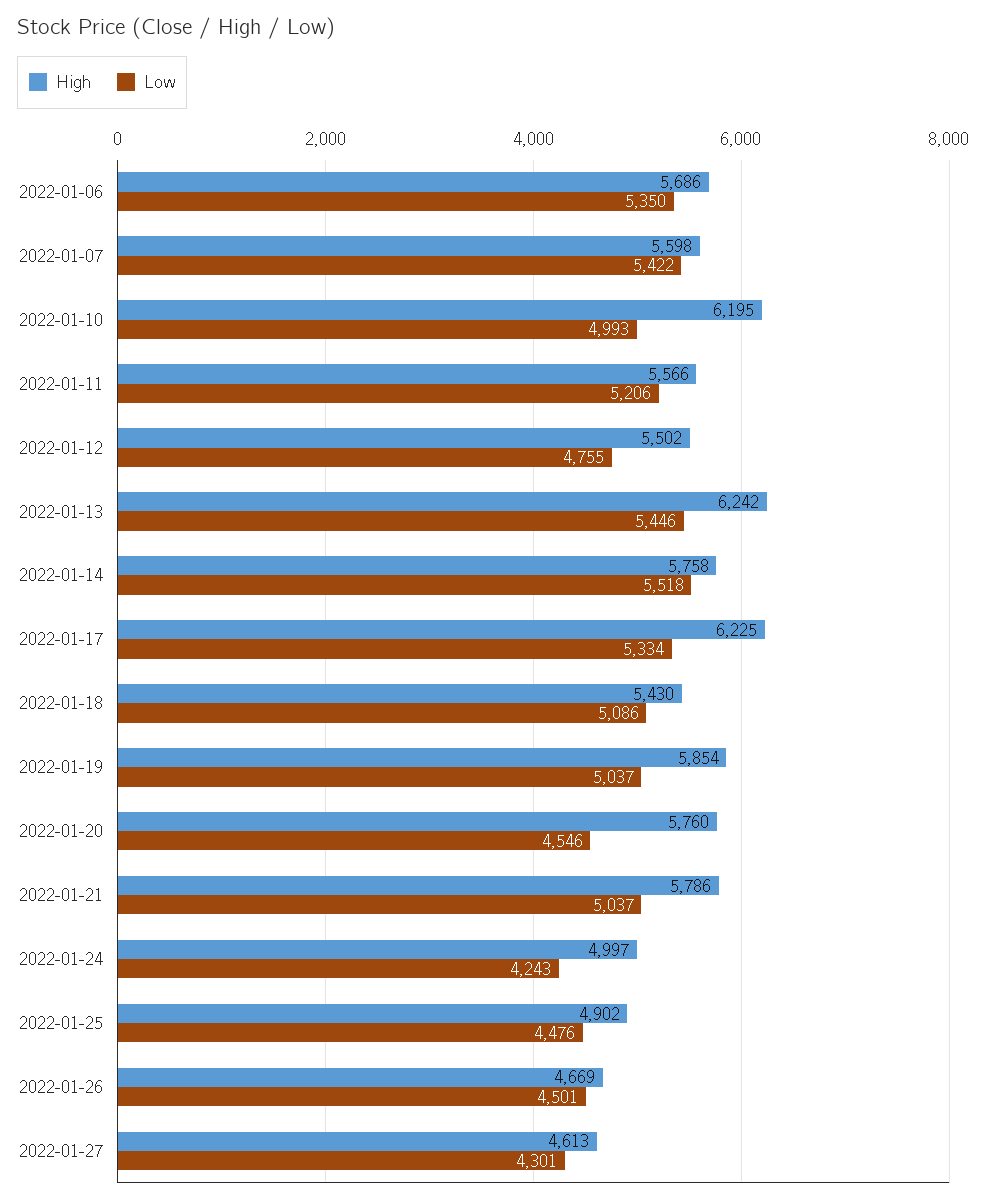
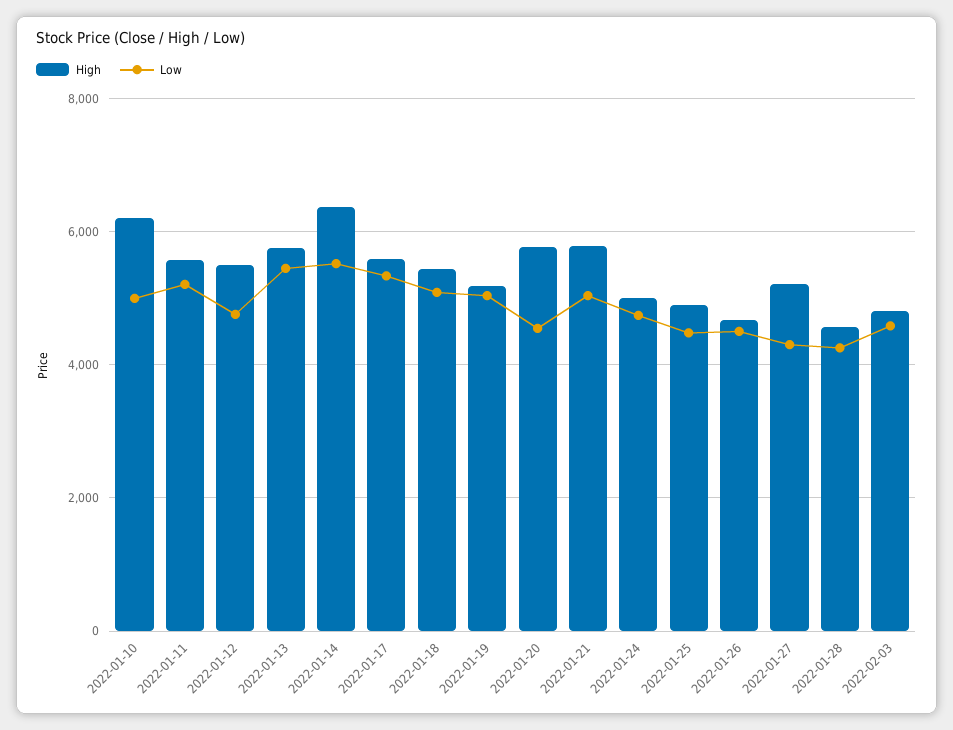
High, 2022-01-06: 5686 -> none
Low, 2022-01-06: 5350 -> none
High, 2022-01-07: 5598 -> none
Low, 2022-01-07: 5422 -> none
High, 2022-01-13: 6242 -> 5800
High, 2022-01-14: 5758 -> 6400
High, 2022-01-17: 6225 -> 5600
High, 2022-01-19: 5854 -> 5200
Low, 2022-01-24: 4243 -> 4800
High, 2022-01-27: 4613 -> 5200
High, 2022-01-28: none -> 4600
Low, 2022-01-28: none -> 4200
High, 2022-02-03: none -> 4800
Low, 2022-02-03: none -> 4600

